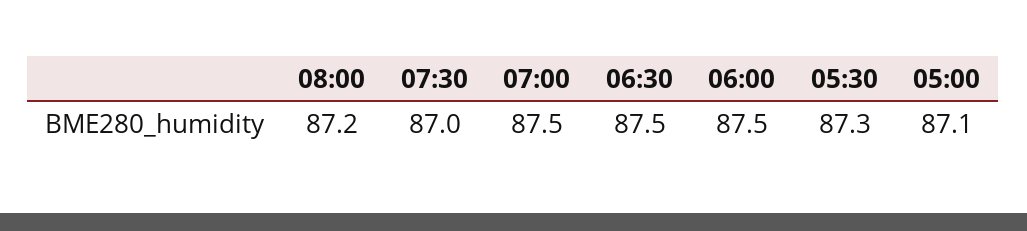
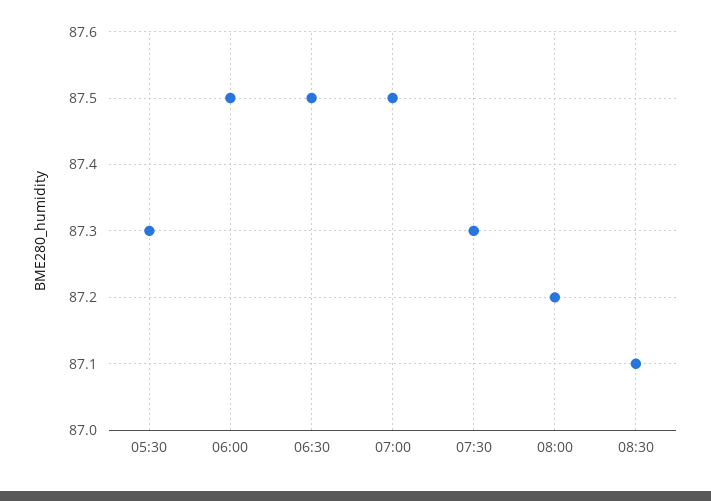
07:30: 87 -> 87.3
05:00: 87.1 -> none
08:30: none -> 87.1

